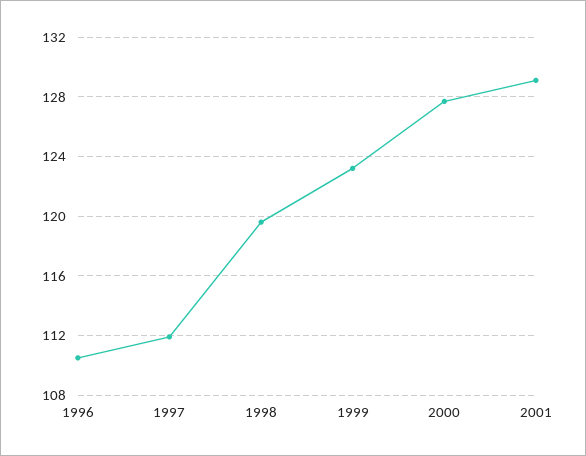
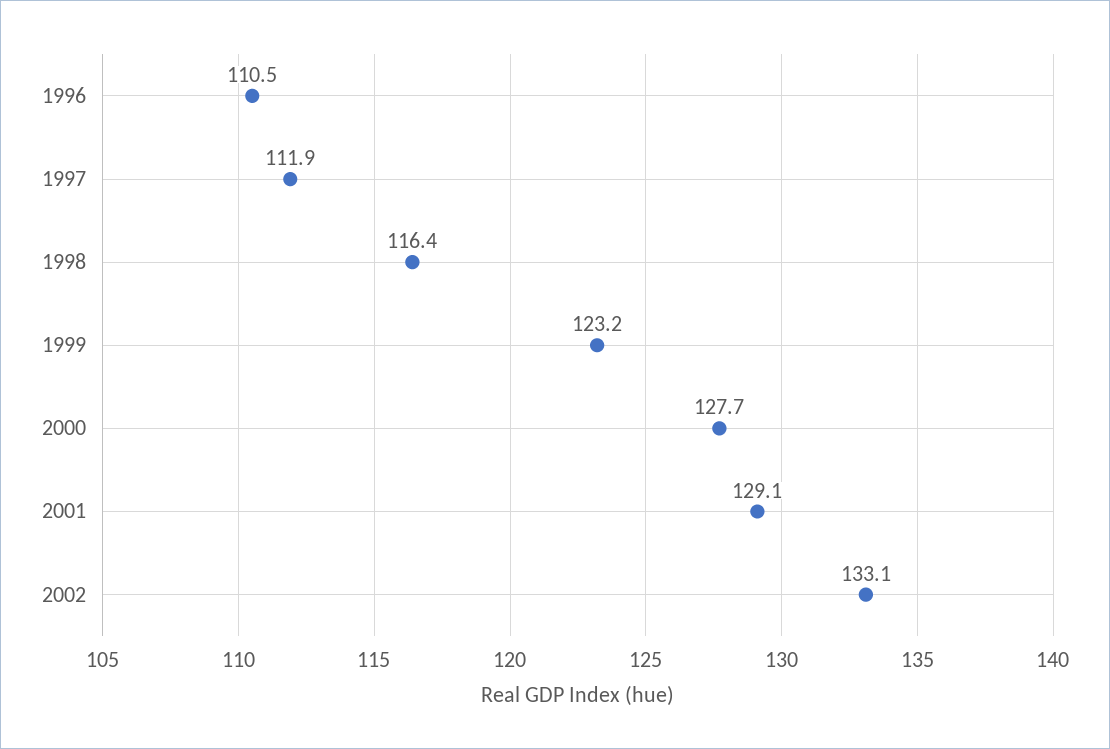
1998: 119.5 -> 116.4
2002: none -> 133.1

